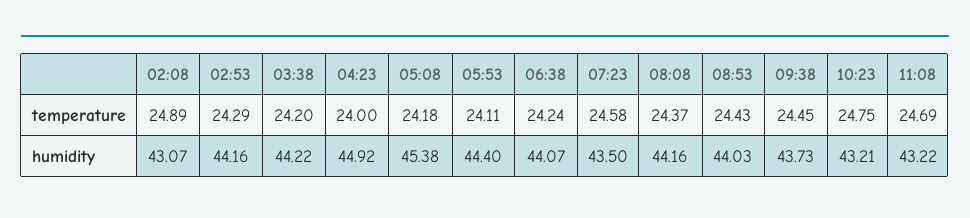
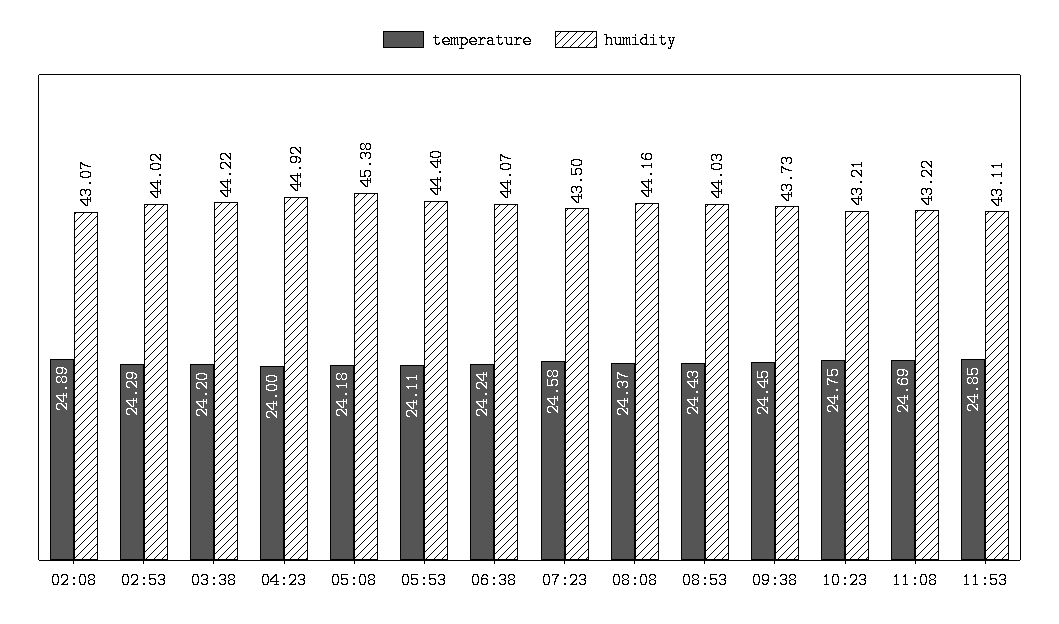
humidity, 02:53: 44.16 -> 44.02
temperature, 11:53: none -> 24.85
humidity, 11:53: none -> 43.11

